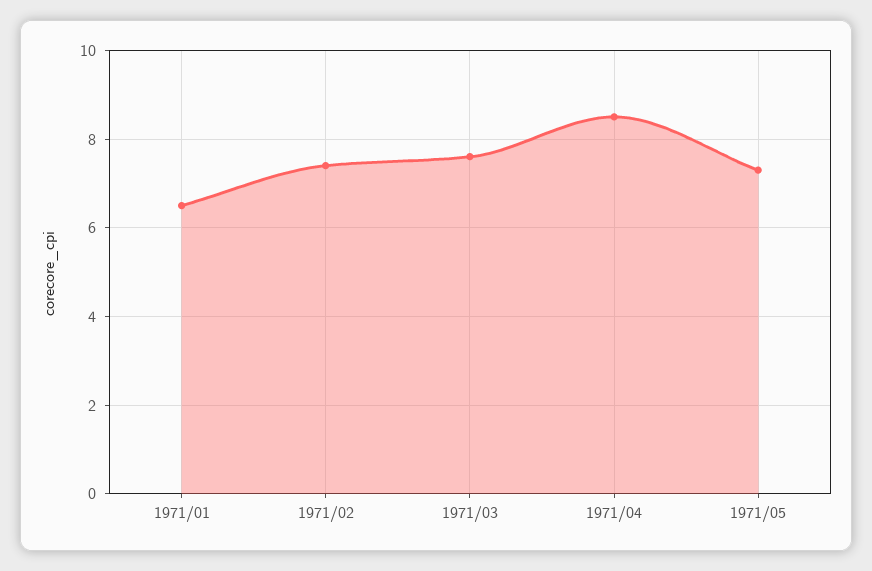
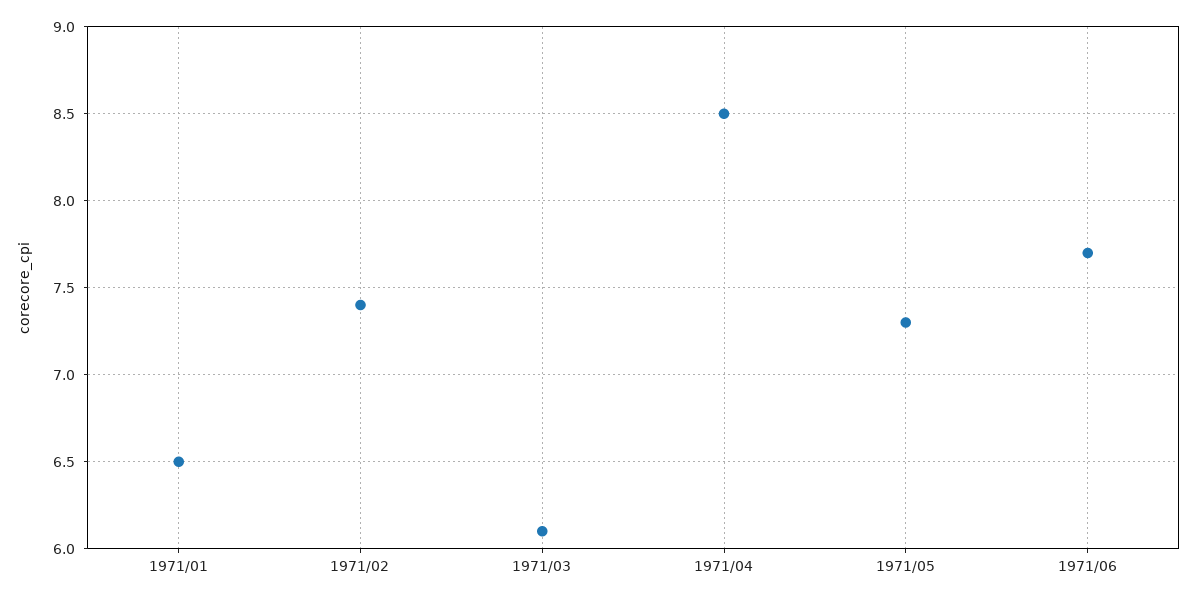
1971/03: 7.5 -> 6.1
1971/06: none -> 7.7

